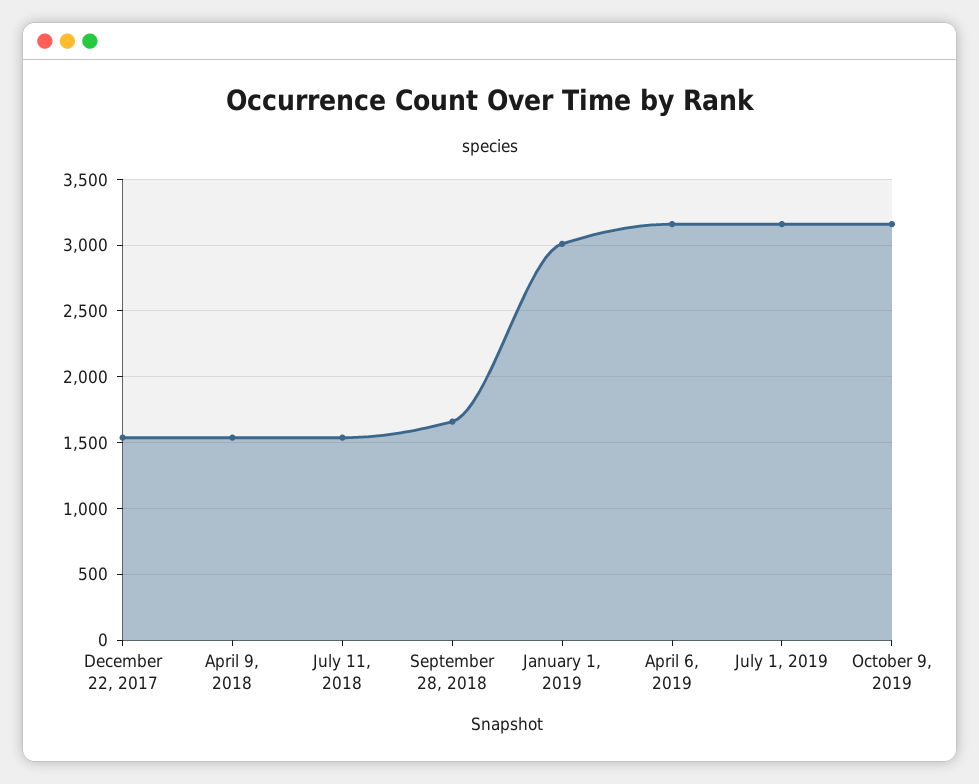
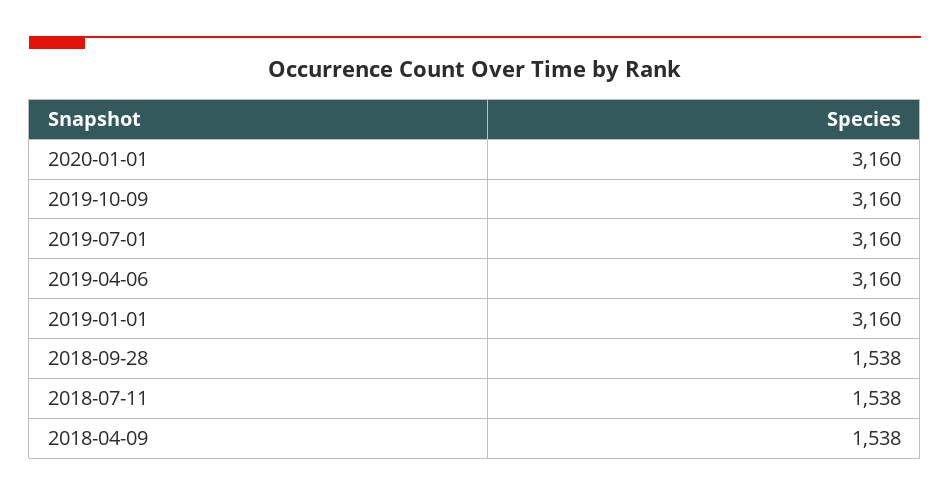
December 22, 2017: 1550 -> none
September 28, 2018: 1650 -> 1538
January 1, 2019: 3000 -> 3160
2020-01-01: none -> 3160

